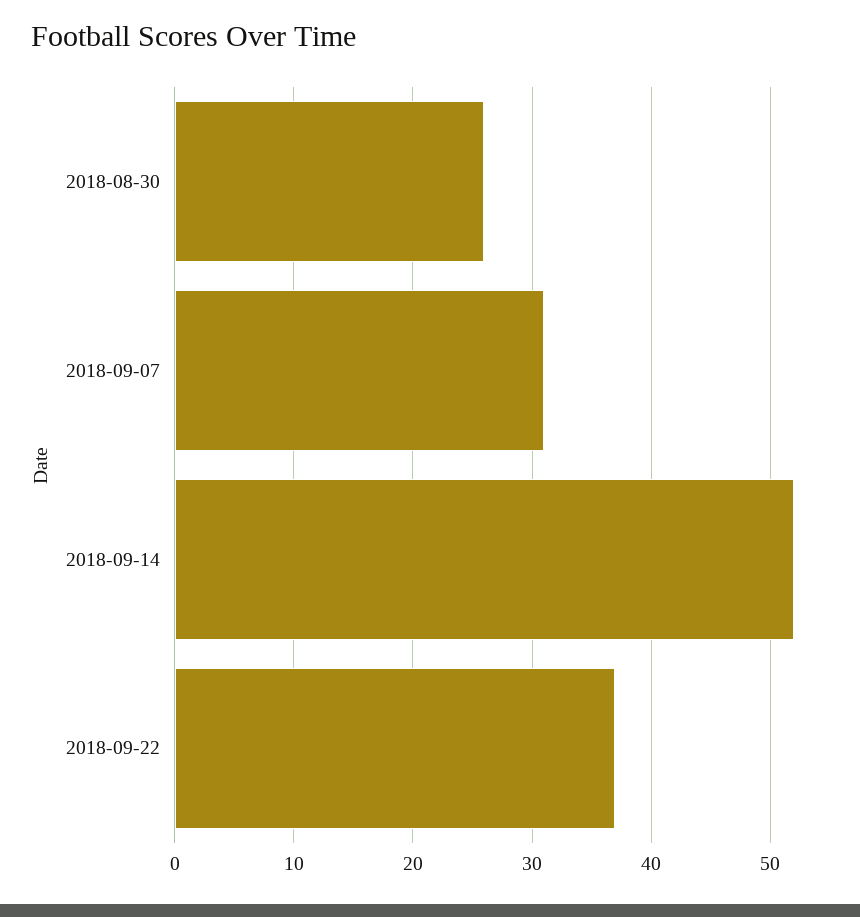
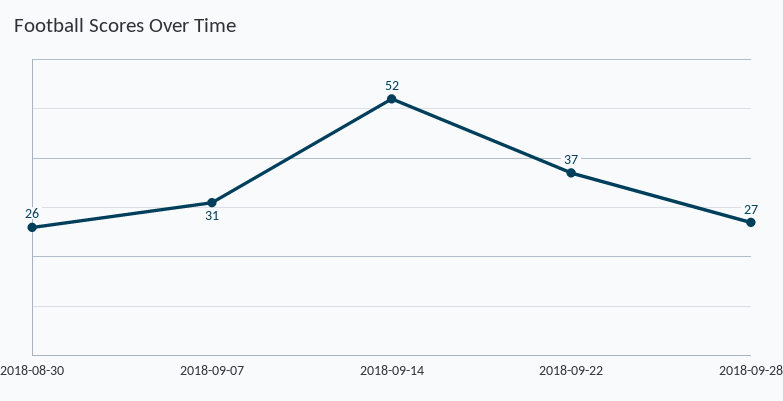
2018-09-28: none -> 27

